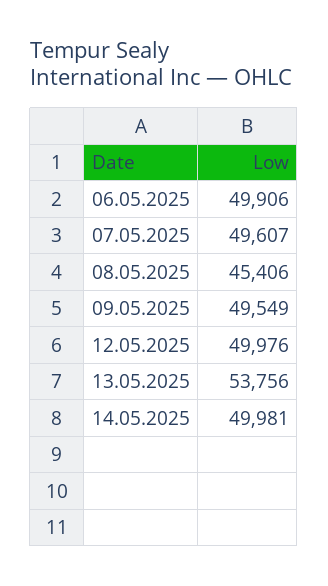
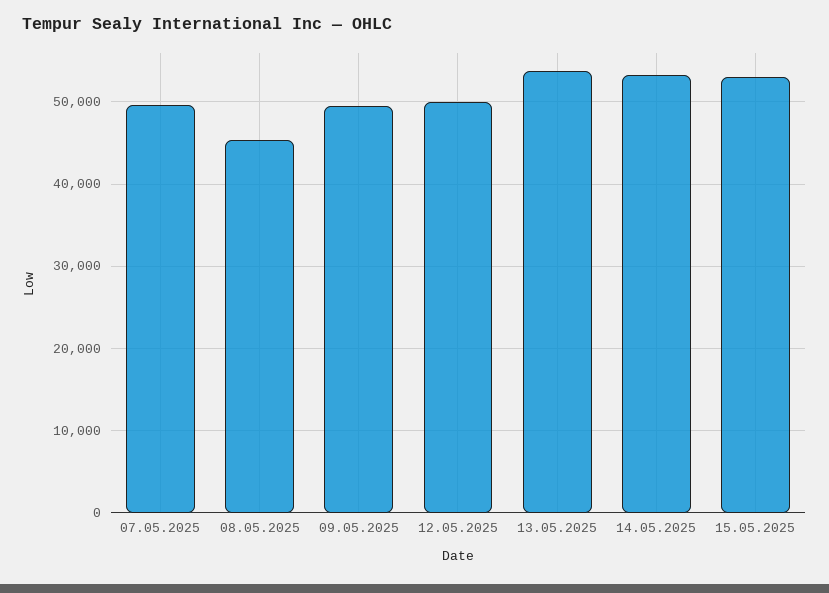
06.05.2025: 49906 -> none
14.05.2025: 49981 -> 53000
15.05.2025: none -> 53000

